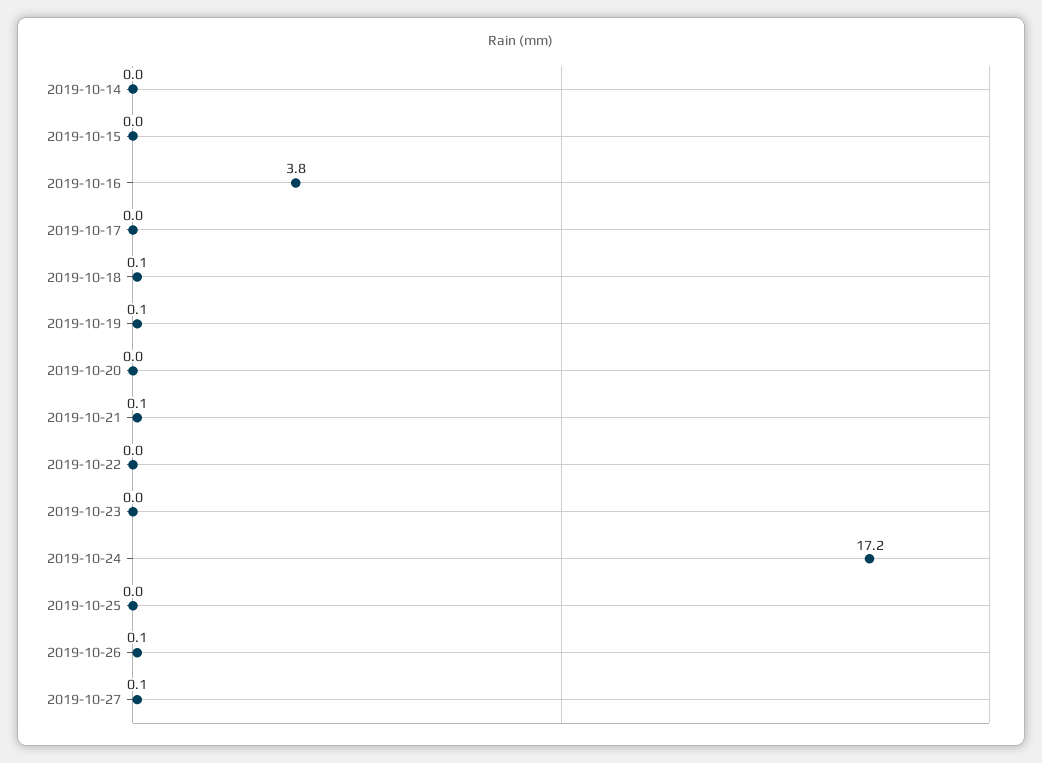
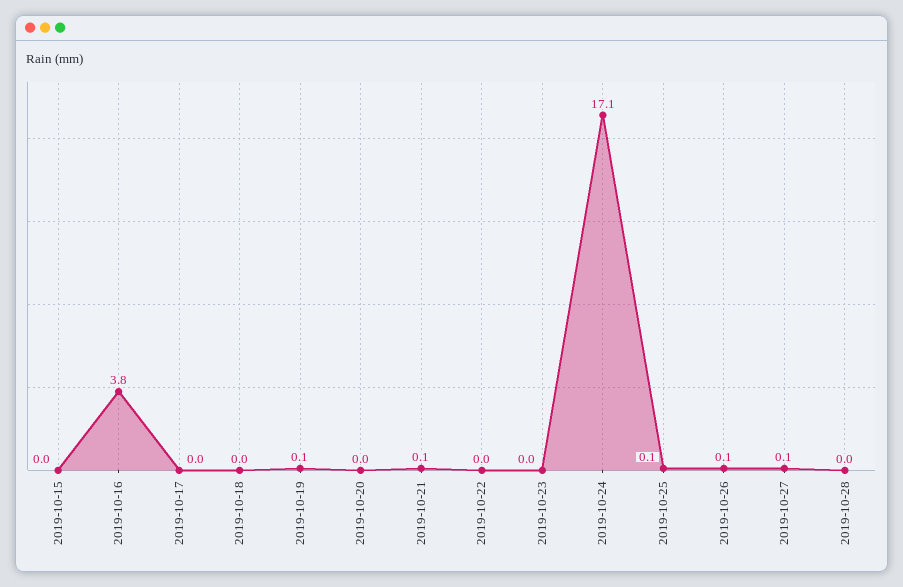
2019-10-14: 0 -> none
2019-10-18: 0.1 -> 0
2019-10-24: 17.2 -> 17.1
2019-10-25: 0 -> 0.1
2019-10-28: none -> 0

